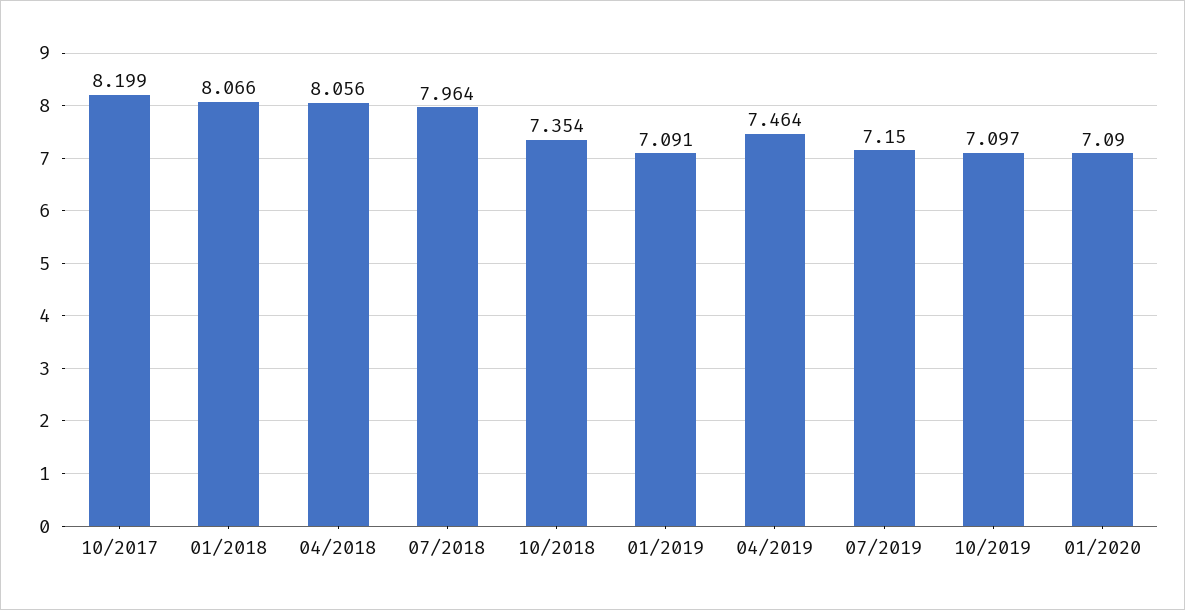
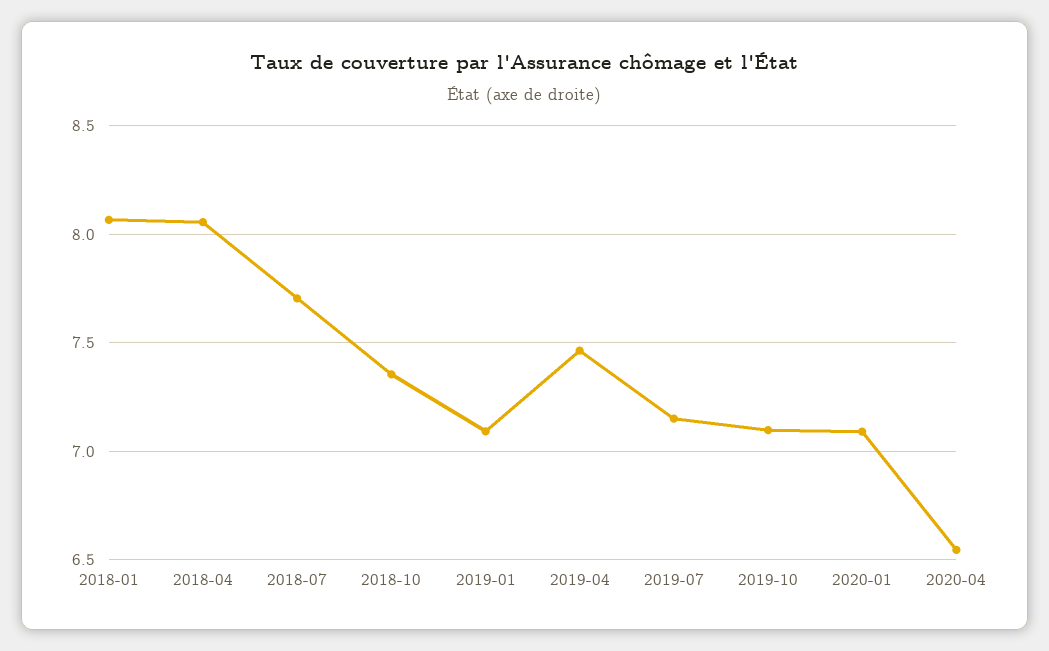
10/2017: 8.199 -> none
07/2018: 7.964 -> 7.7
2020-04: none -> 6.55

